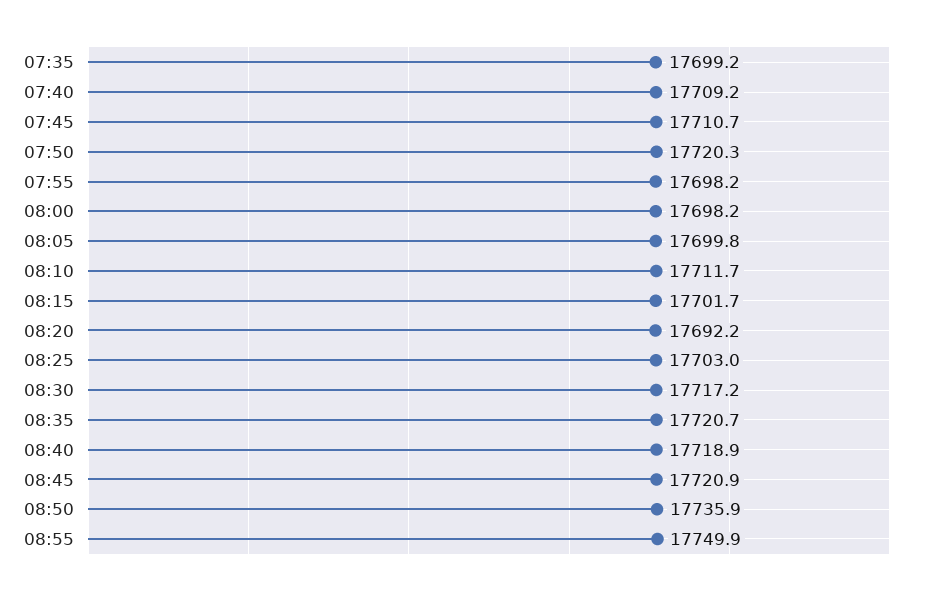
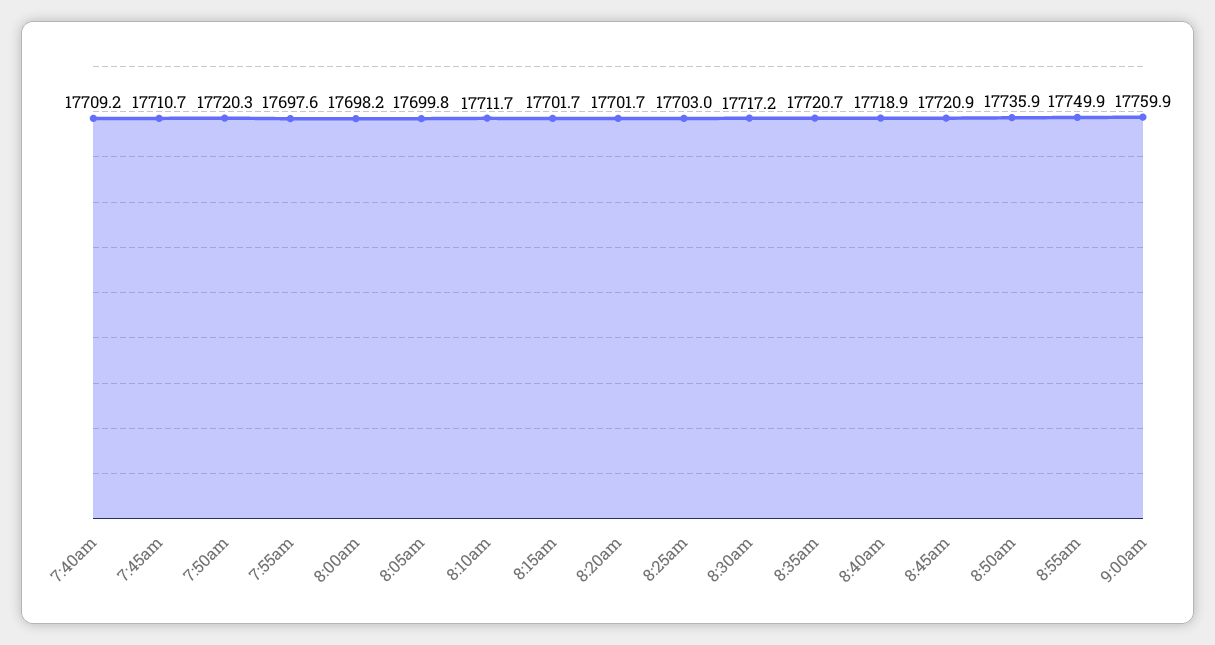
07:35: 17699.2 -> none
07:55: 17698.2 -> 17697.6
08:20: 17692.2 -> 17701.7
9:00am: none -> 17759.9

